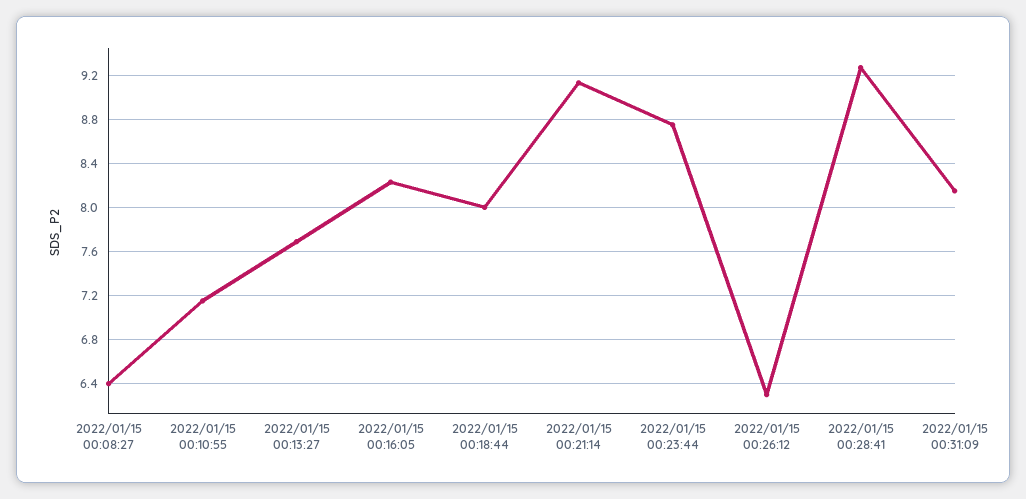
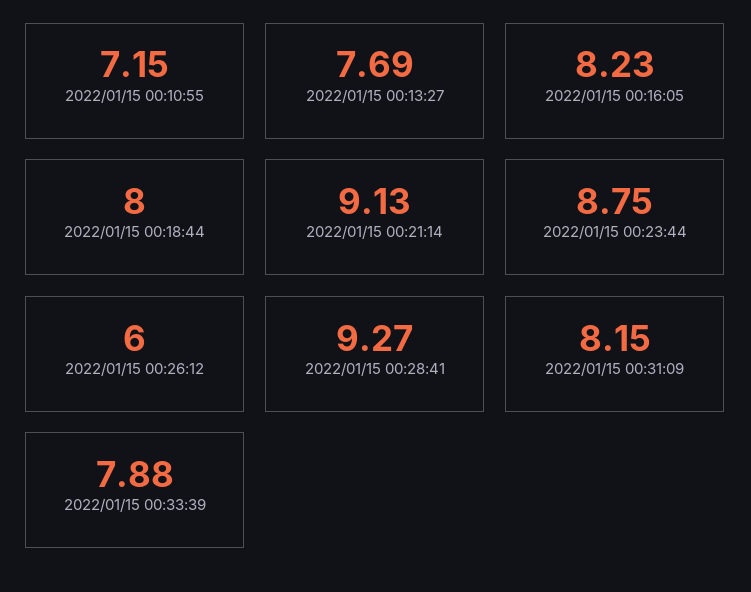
2022/01/15 00:08:27: 6.4 -> none
2022/01/15 00:26:12: 6.3 -> 6
2022/01/15 00:33:39: none -> 7.88

